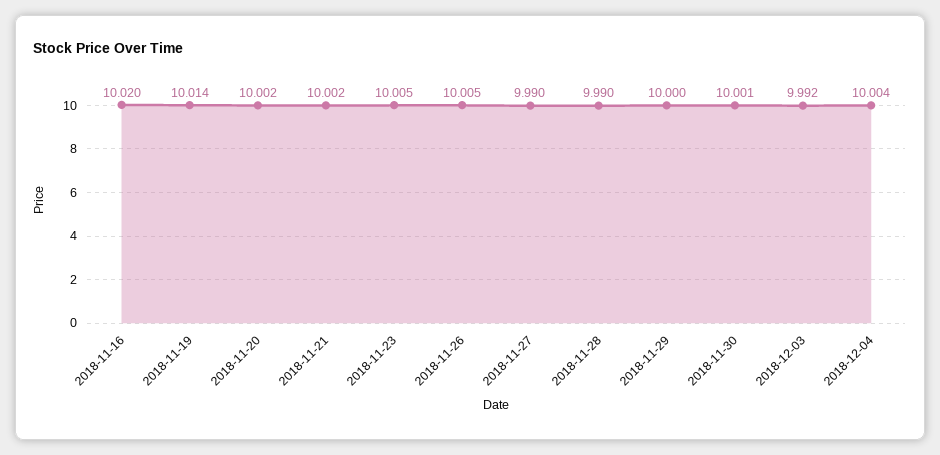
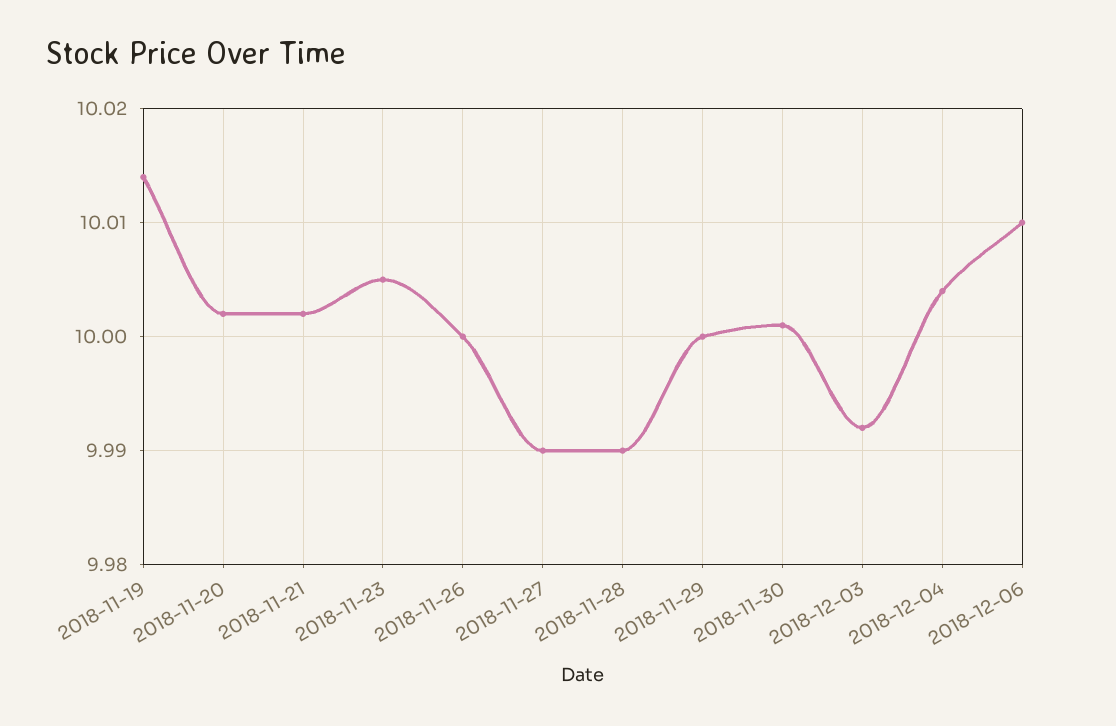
2018-11-16: 10.02 -> none
2018-11-26: 10.005 -> 10
2018-12-06: none -> 10.01

